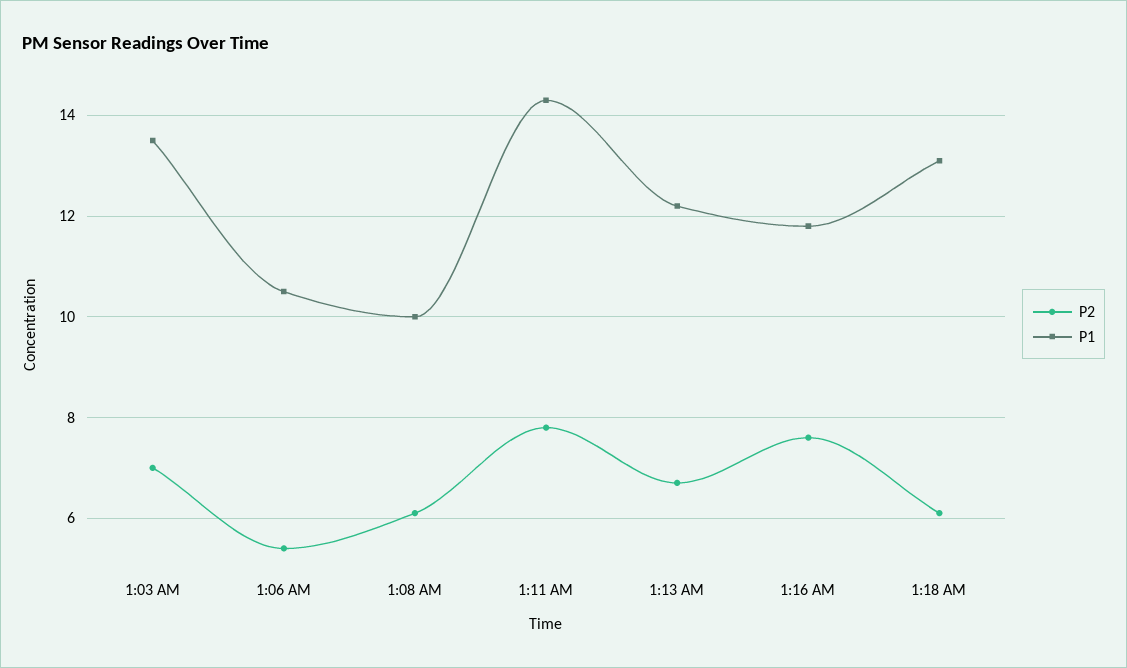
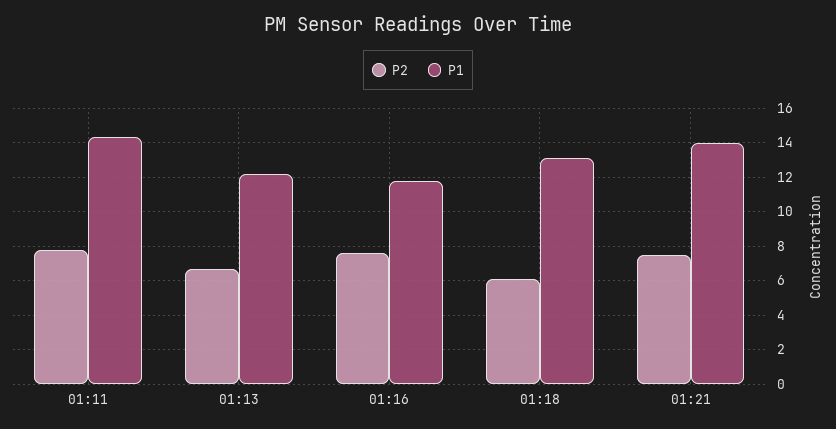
P2, 1:03 AM: 7 -> none
P1, 1:03 AM: 13.5 -> none
P2, 1:06 AM: 5.5 -> none
P1, 1:06 AM: 10.5 -> none
P2, 1:08 AM: 6 -> none
P1, 1:08 AM: 10 -> none
P2, 01:21: none -> 7.5
P1, 01:21: none -> 14

